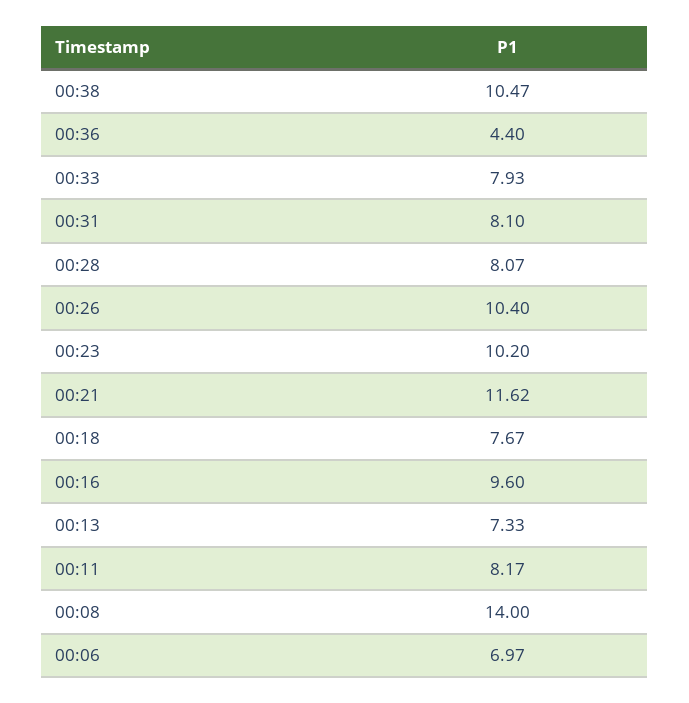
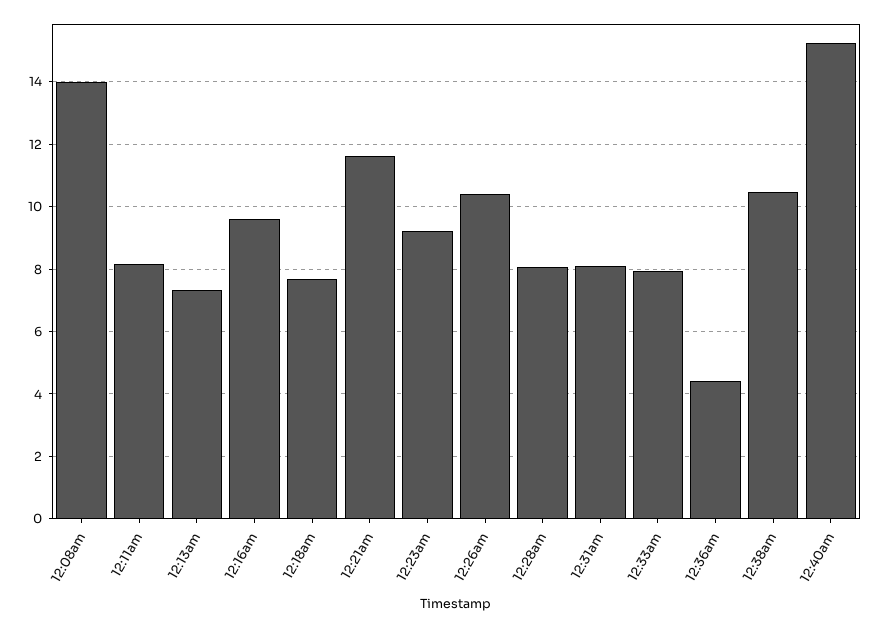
00:23: 10.2 -> 9.2
00:06: 6.97 -> none
12:40am: none -> 15.2

